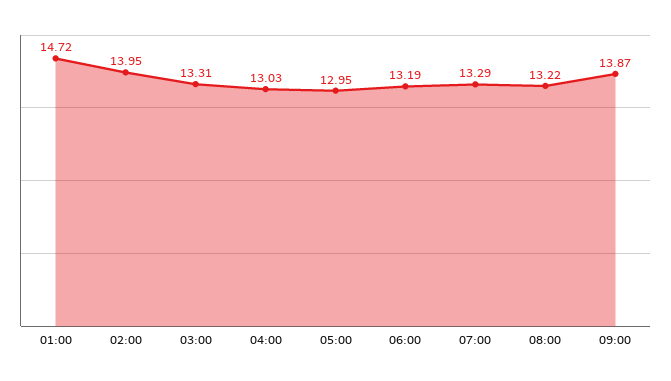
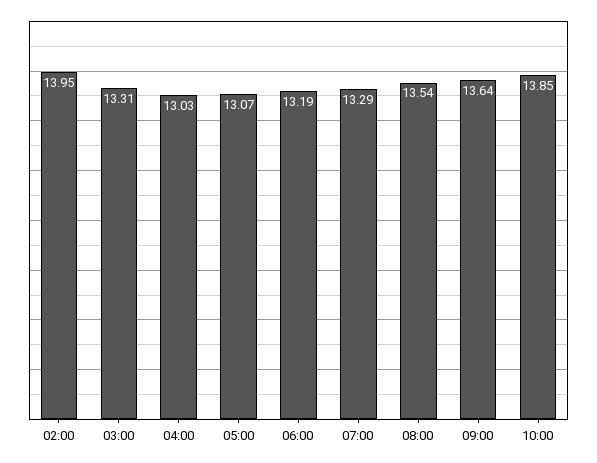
01:00: 14.72 -> none
05:00: 12.95 -> 13.07
08:00: 13.22 -> 13.54
09:00: 13.87 -> 13.64
10:00: none -> 13.85

